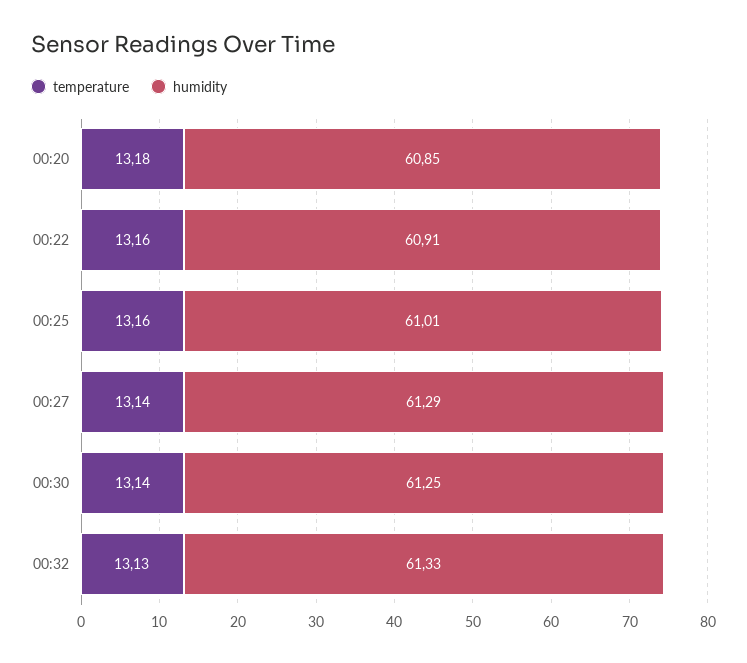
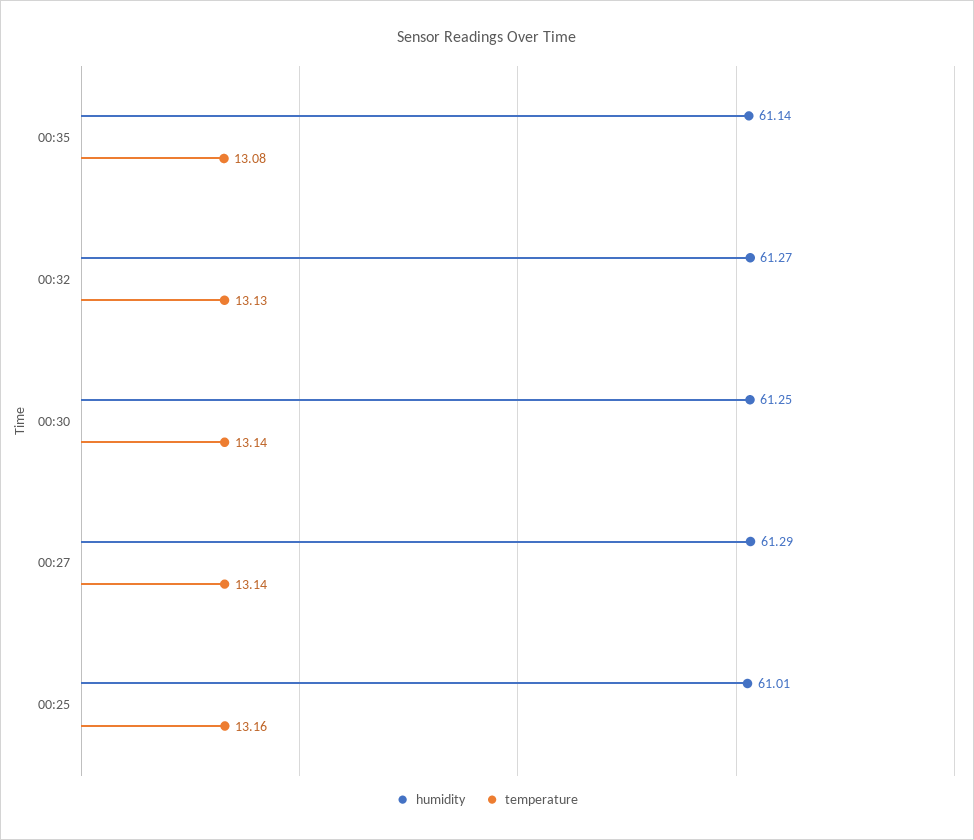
temperature, 00:20: 13.18 -> none
humidity, 00:20: 60.85 -> none
temperature, 00:22: 13.16 -> none
humidity, 00:22: 60.91 -> none
humidity, 00:32: 61.33 -> 61.27
humidity, 00:35: none -> 61.14
temperature, 00:35: none -> 13.08

